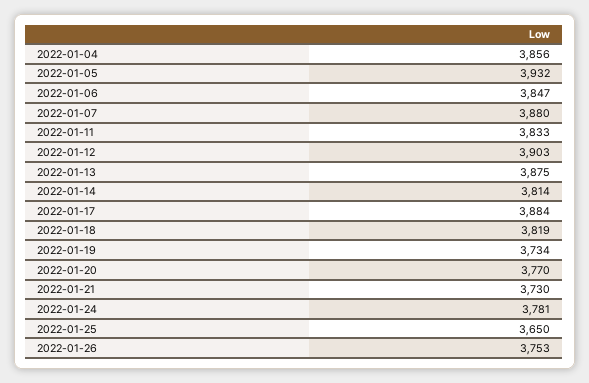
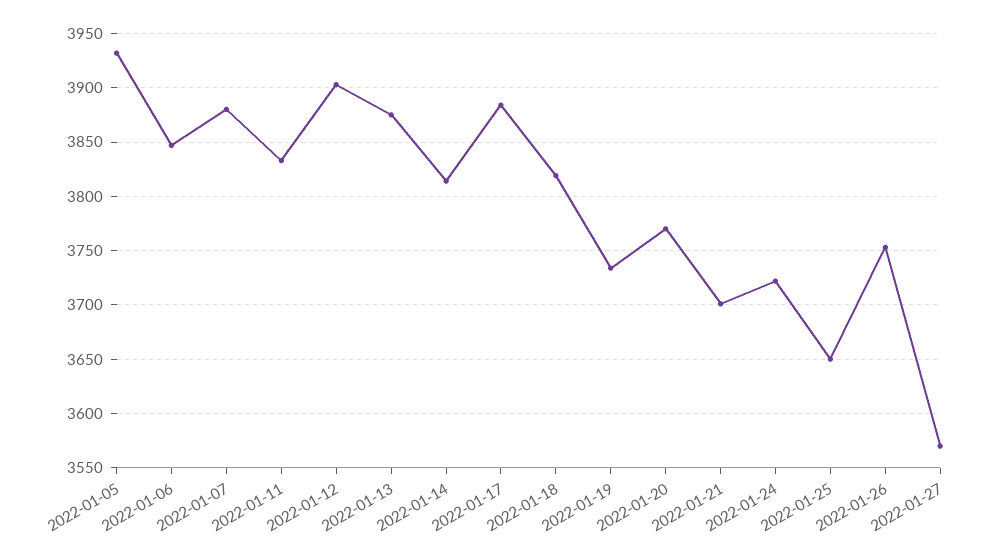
2022-01-04: 3856 -> none
2022-01-21: 3730 -> 3700
2022-01-24: 3781 -> 3720
2022-01-27: none -> 3570

